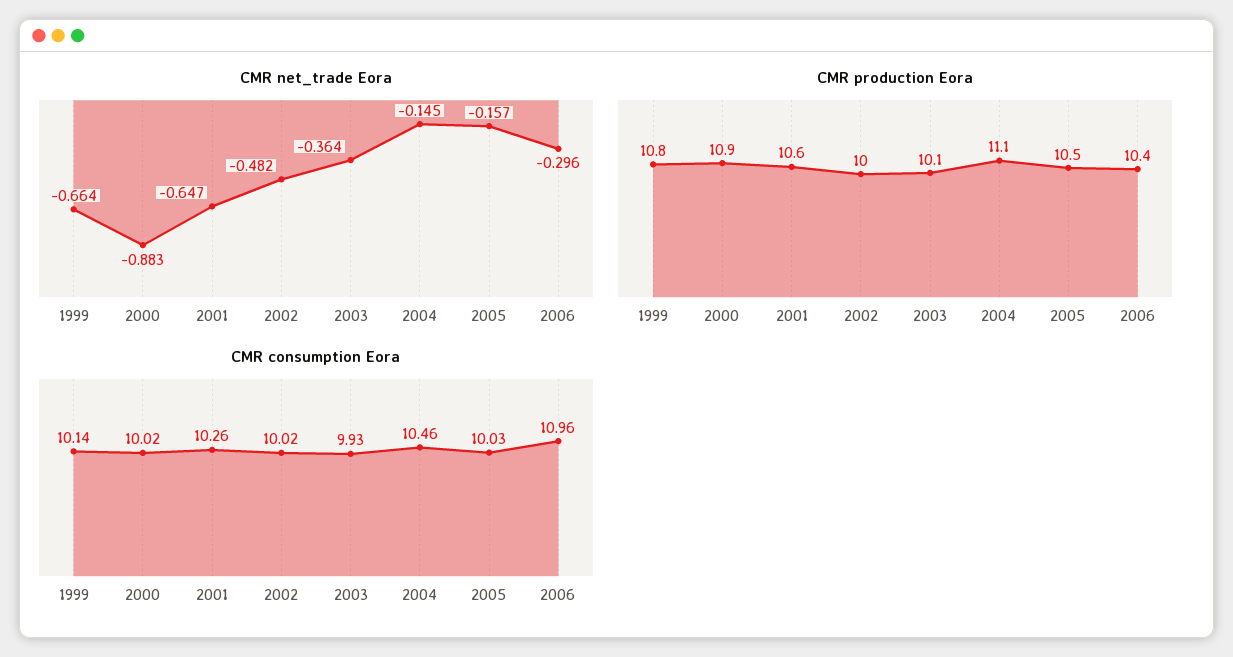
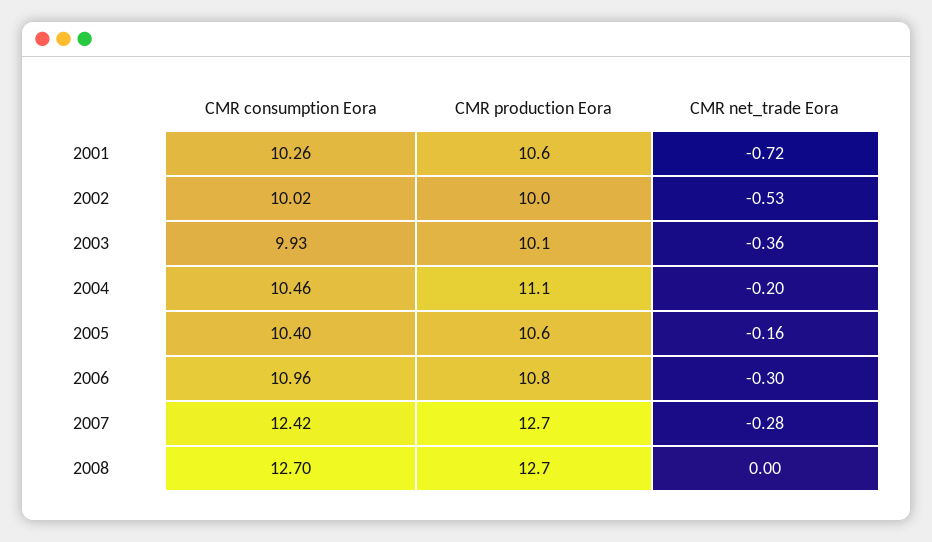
CMR net_trade Eora, 1999: -0.664 -> none
CMR net_trade Eora, 2000: -0.883 -> none
CMR net_trade Eora, 2001: -0.647 -> -0.72
CMR net_trade Eora, 2002: -0.482 -> -0.53
CMR net_trade Eora, 2004: -0.145 -> -0.2
CMR production Eora, 1999: 10.8 -> none
CMR production Eora, 2000: 10.9 -> none
CMR production Eora, 2005: 10.5 -> 10.6
CMR production Eora, 2006: 10.4 -> 10.8
CMR consumption Eora, 1999: 10.14 -> none
CMR consumption Eora, 2000: 10.02 -> none
CMR consumption Eora, 2005: 10.03 -> 10.4
CMR consumption Eora, 2007: none -> 12.42
CMR production Eora, 2007: none -> 12.7
CMR net_trade Eora, 2007: none -> -0.28
CMR consumption Eora, 2008: none -> 12.7
CMR production Eora, 2008: none -> 12.7
CMR net_trade Eora, 2008: none -> 0

